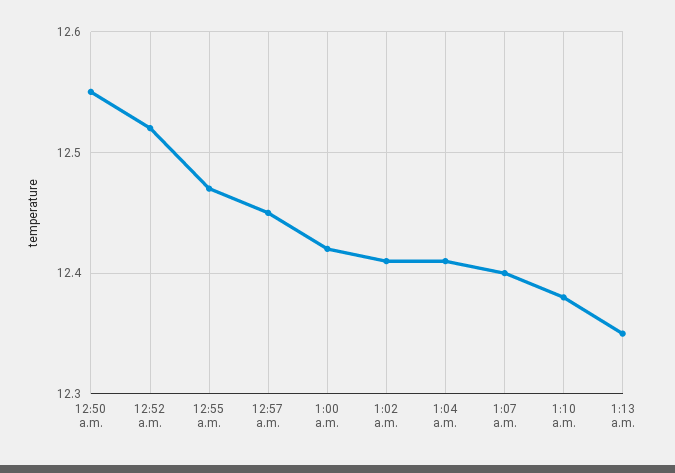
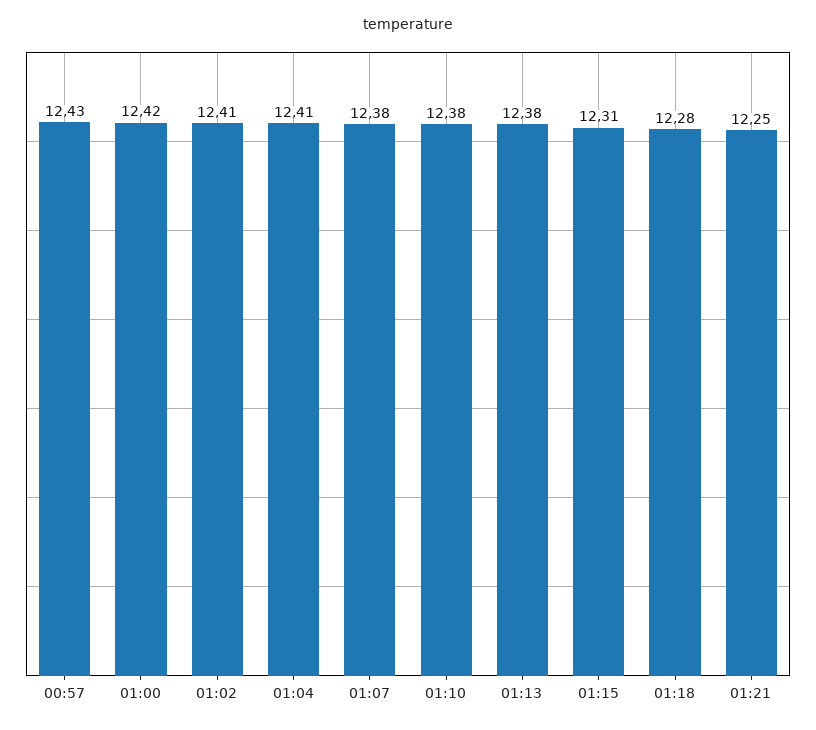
12:50 a.m.: 12.55 -> none
12:52 a.m.: 12.52 -> none
12:55 a.m.: 12.47 -> none
12:57 a.m.: 12.45 -> 12.43
1:07 a.m.: 12.4 -> 12.38
1:13 a.m.: 12.35 -> 12.38
01:15: none -> 12.31
01:18: none -> 12.28
01:21: none -> 12.25

